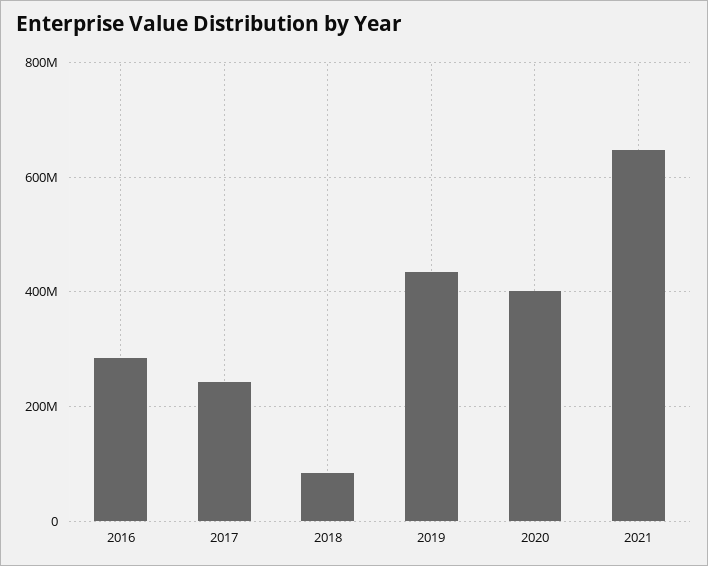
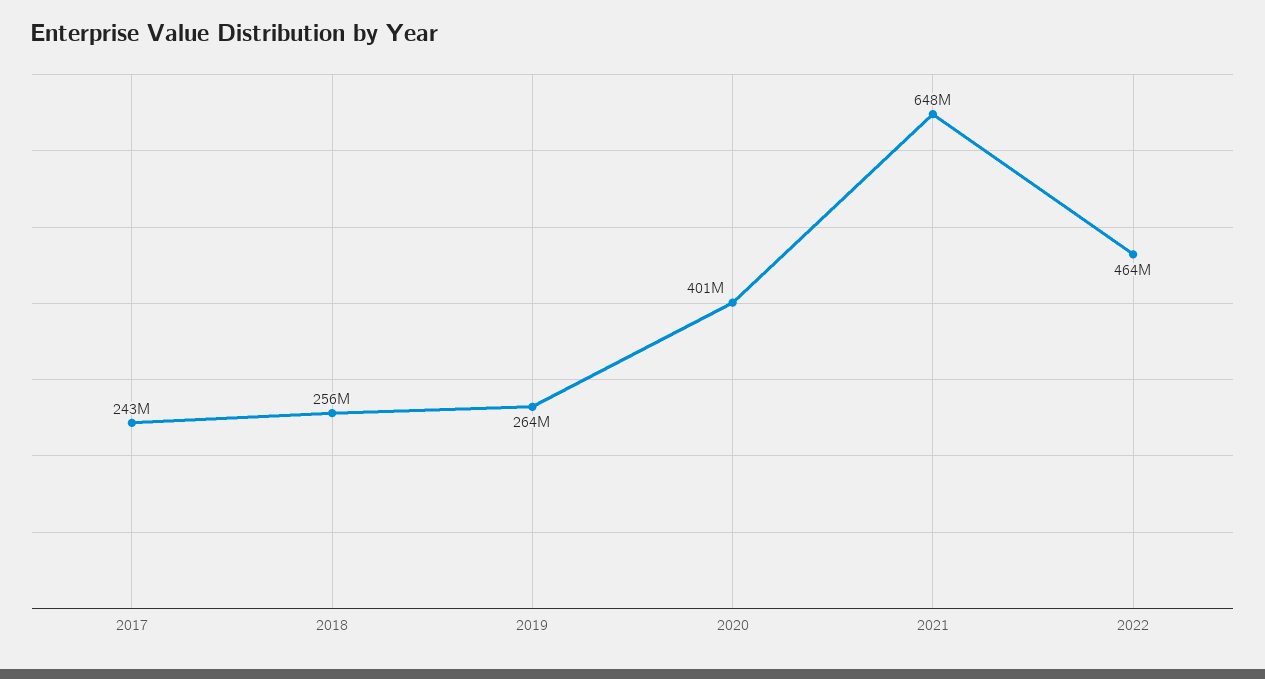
2016: 280000000 -> none
2018: 80000000 -> 256000000
2019: 440000000 -> 264000000
2022: none -> 464000000

